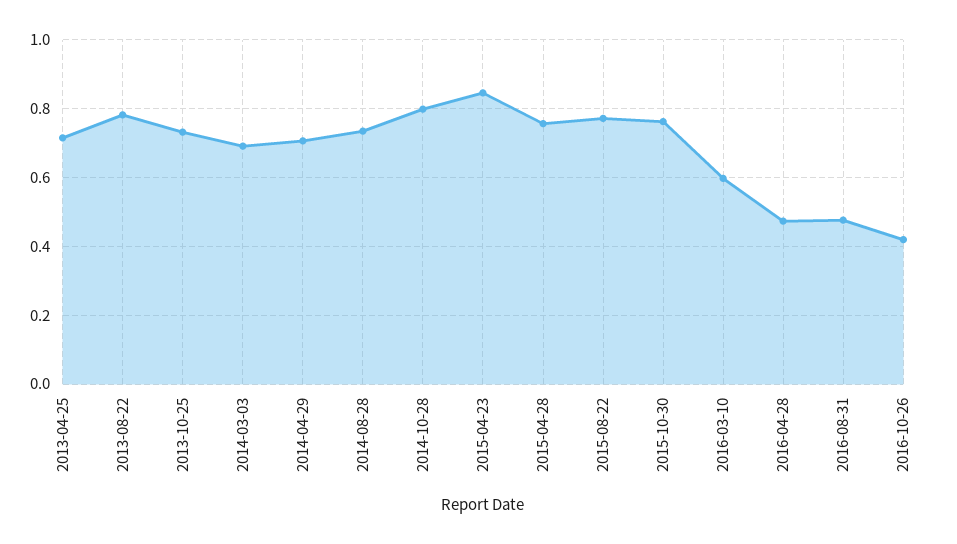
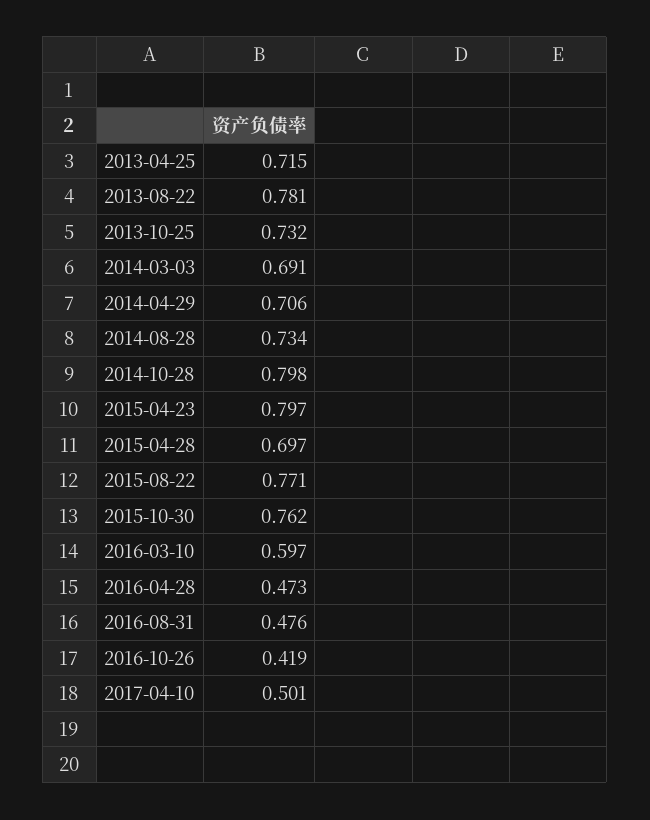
2015-04-23: 0.84 -> 0.797
2015-04-28: 0.76 -> 0.697
2017-04-10: none -> 0.501

